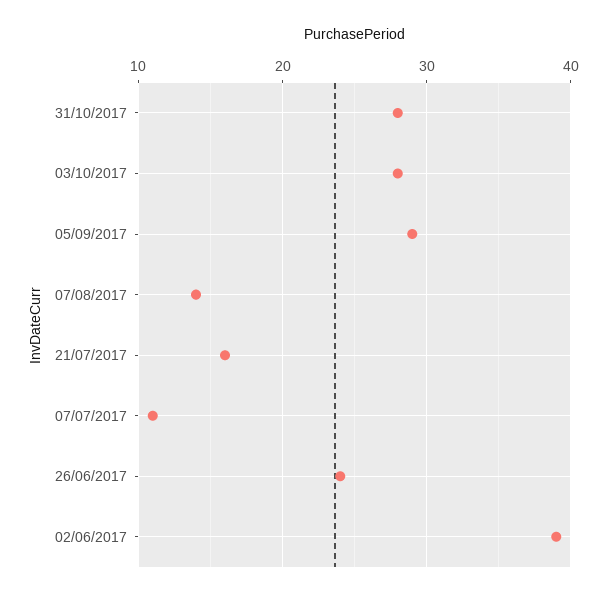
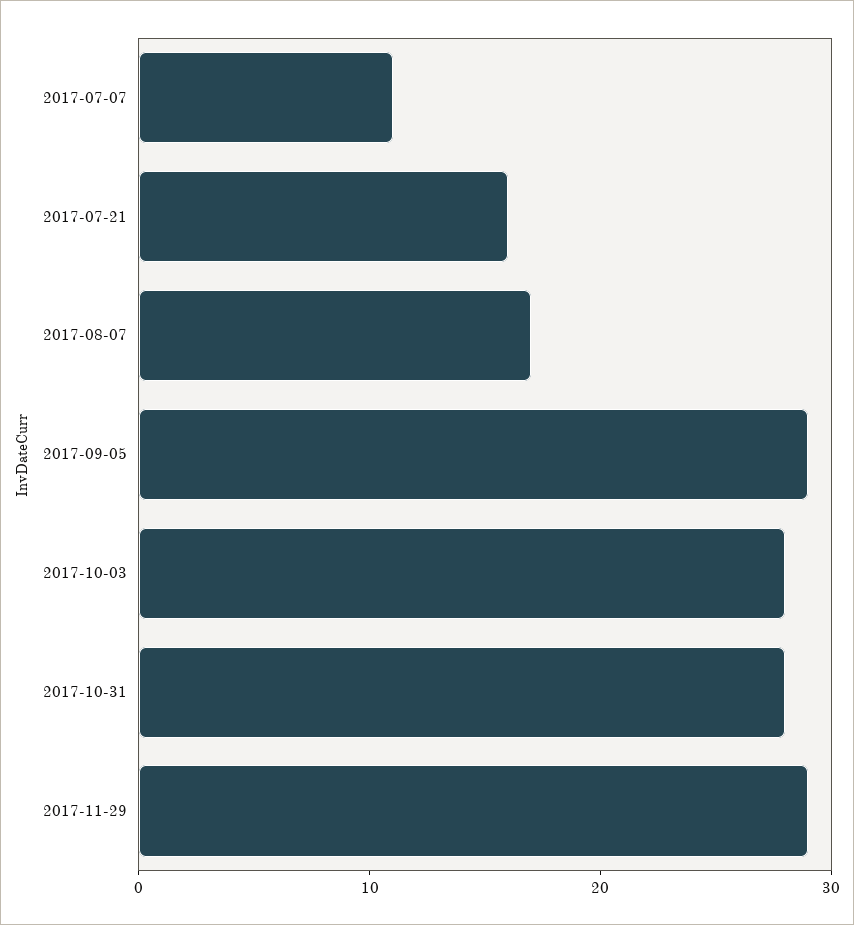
07/08/2017: 14 -> 17
26/06/2017: 24 -> none
02/06/2017: 39 -> none
2017-11-29: none -> 29

